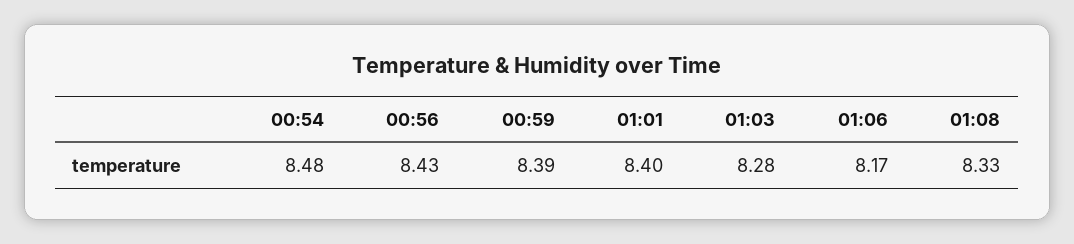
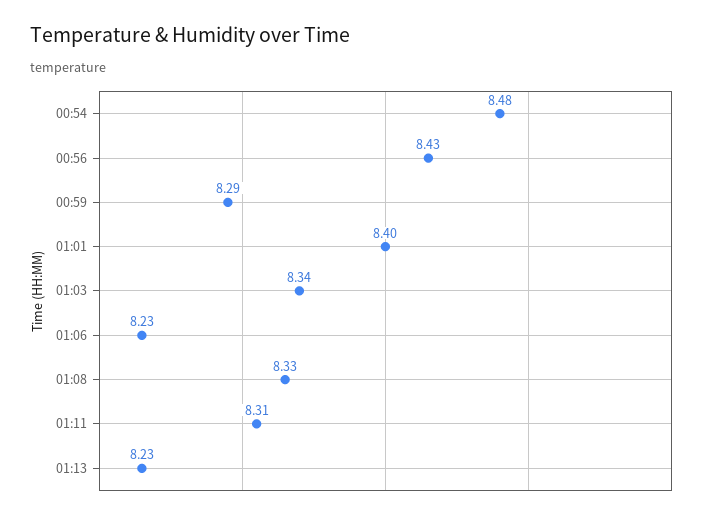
00:59: 8.39 -> 8.29
01:03: 8.28 -> 8.34
01:06: 8.17 -> 8.23
01:11: none -> 8.31
01:13: none -> 8.23

